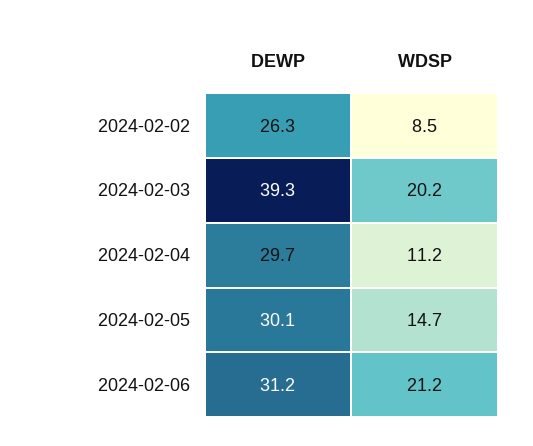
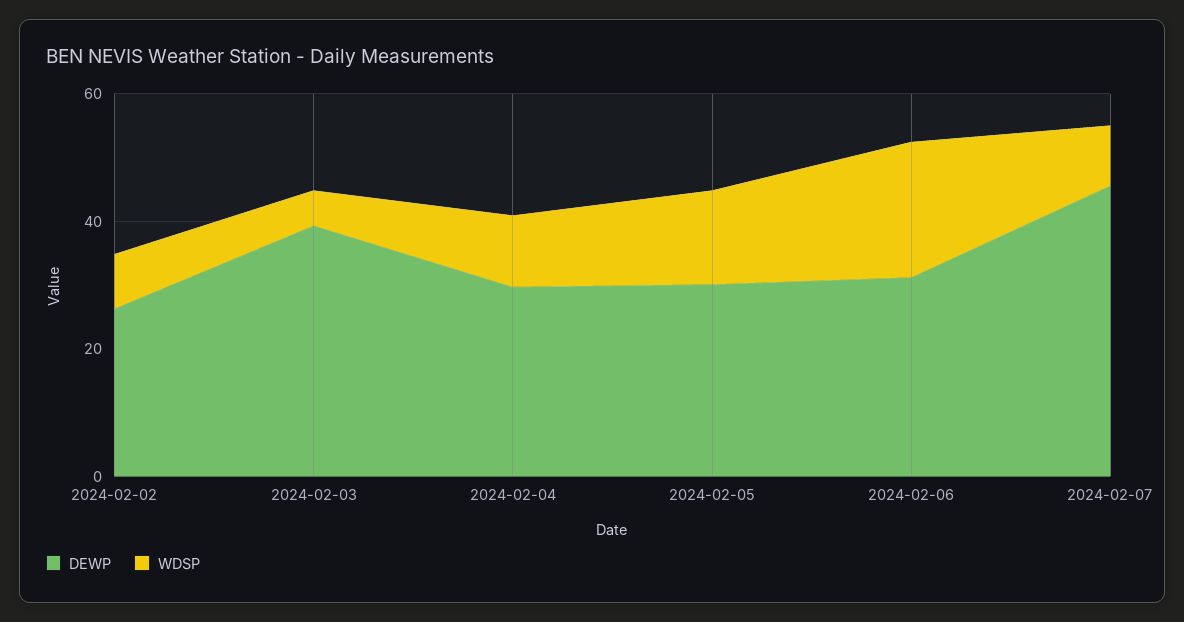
WDSP, 2024-02-03: 20.2 -> 5
DEWP, 2024-02-07: none -> 45
WDSP, 2024-02-07: none -> 10

